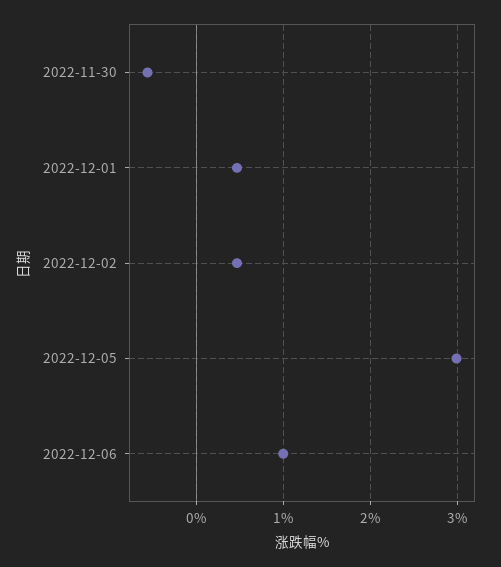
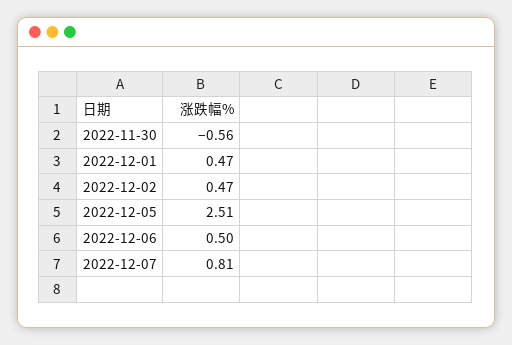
2022-12-05: 3 -> 2.51
2022-12-06: 1 -> 0.5
2022-12-07: none -> 0.81

